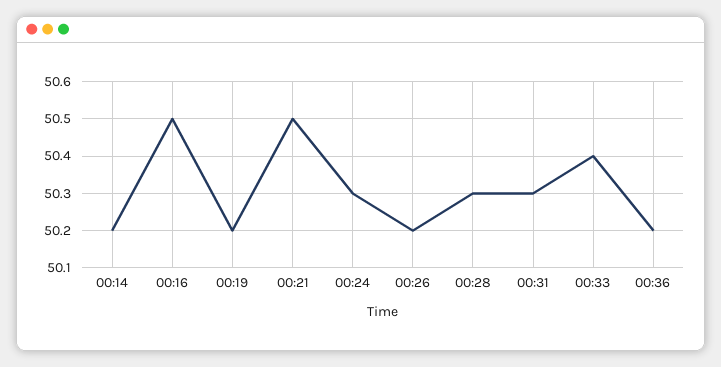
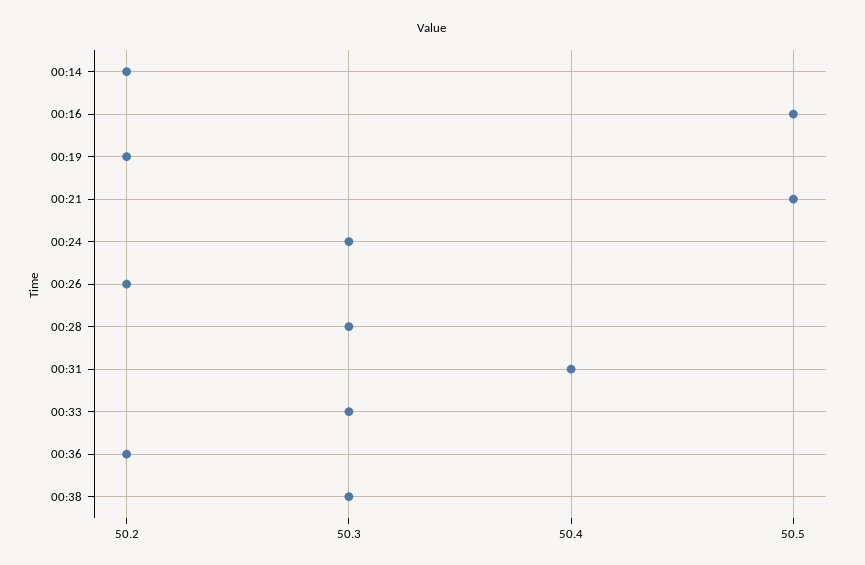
00:31: 50.3 -> 50.4
00:33: 50.4 -> 50.3
00:38: none -> 50.3

